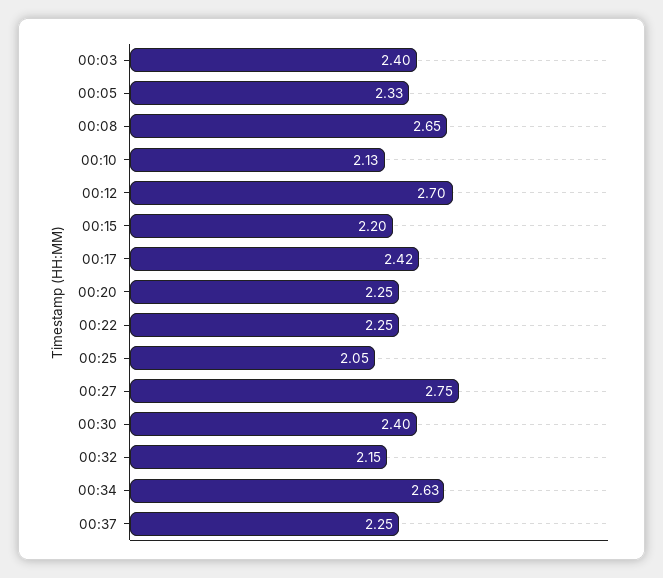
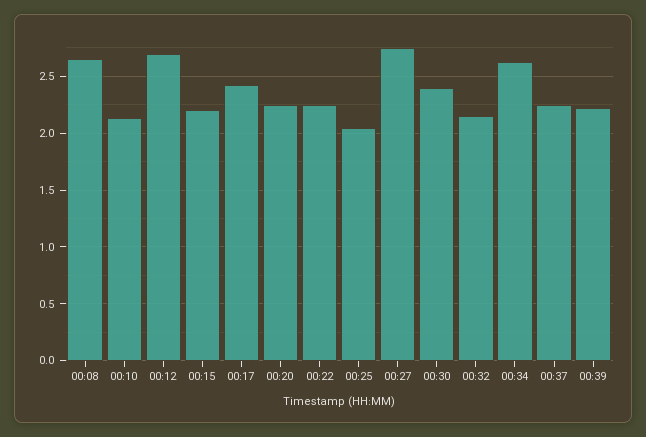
00:03: 2.4 -> none
00:05: 2.33 -> none
00:39: none -> 2.2

